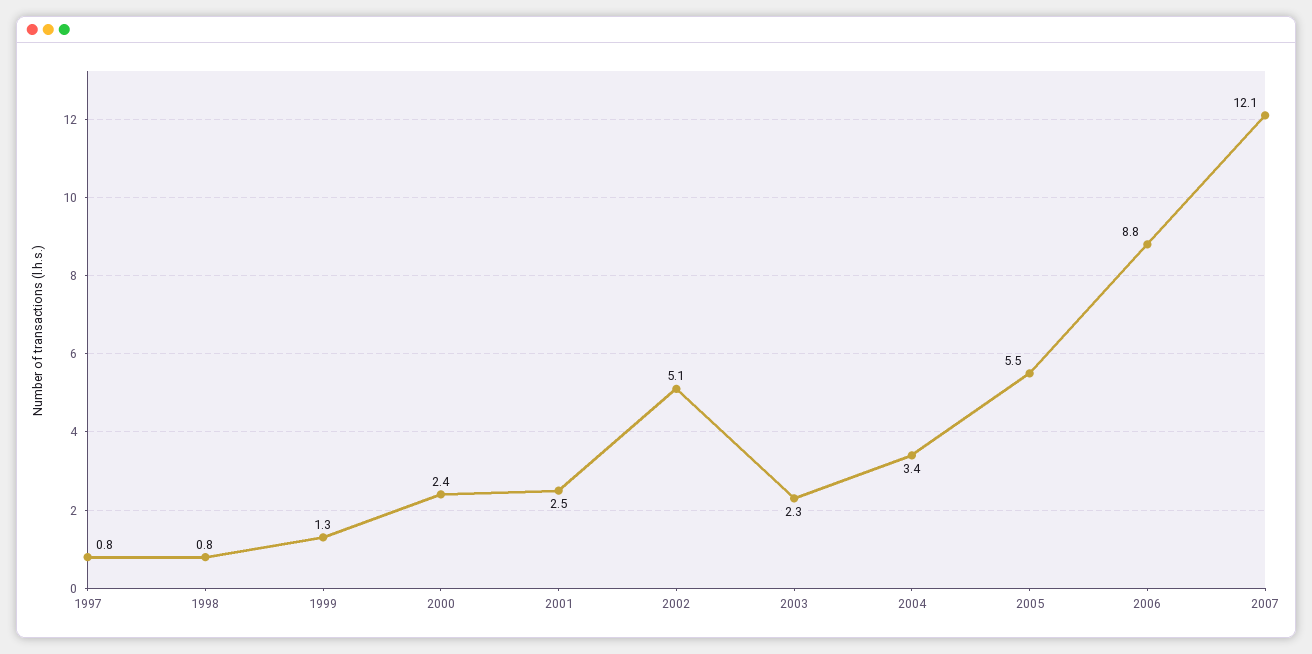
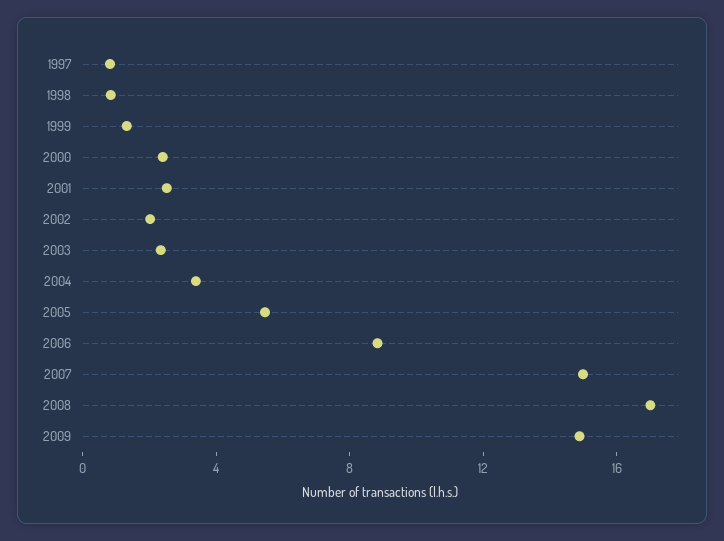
2002: 5.1 -> 2
2007: 12.1 -> 15
2008: none -> 17
2009: none -> 15

